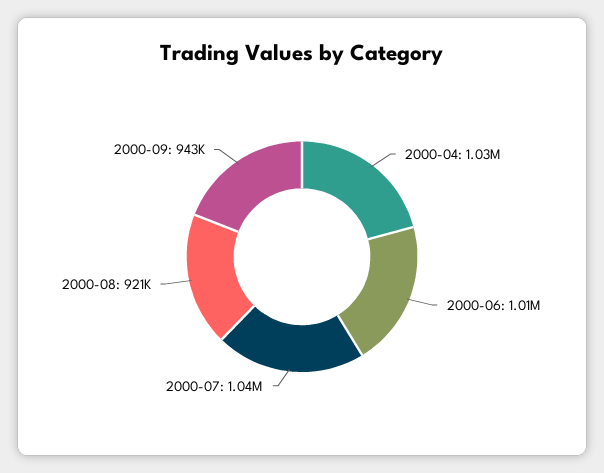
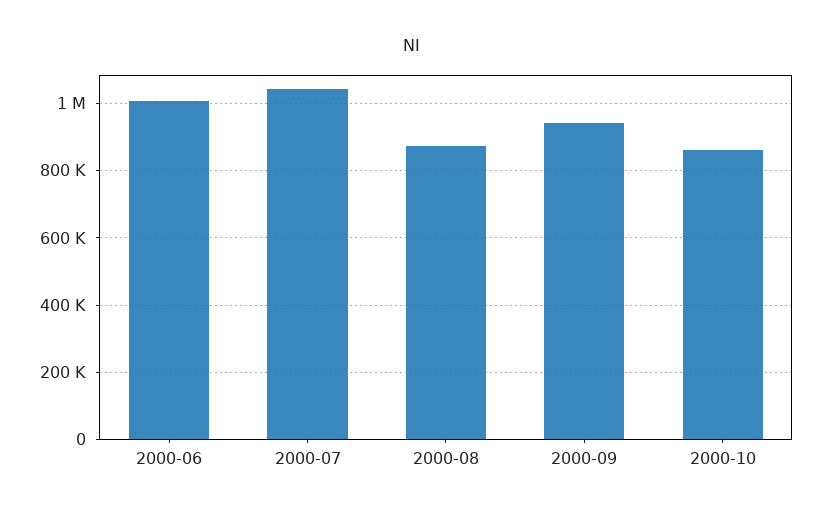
2000-04: 1030000 -> none
2000-08: 921000 -> 880000
2000-10: none -> 860000

